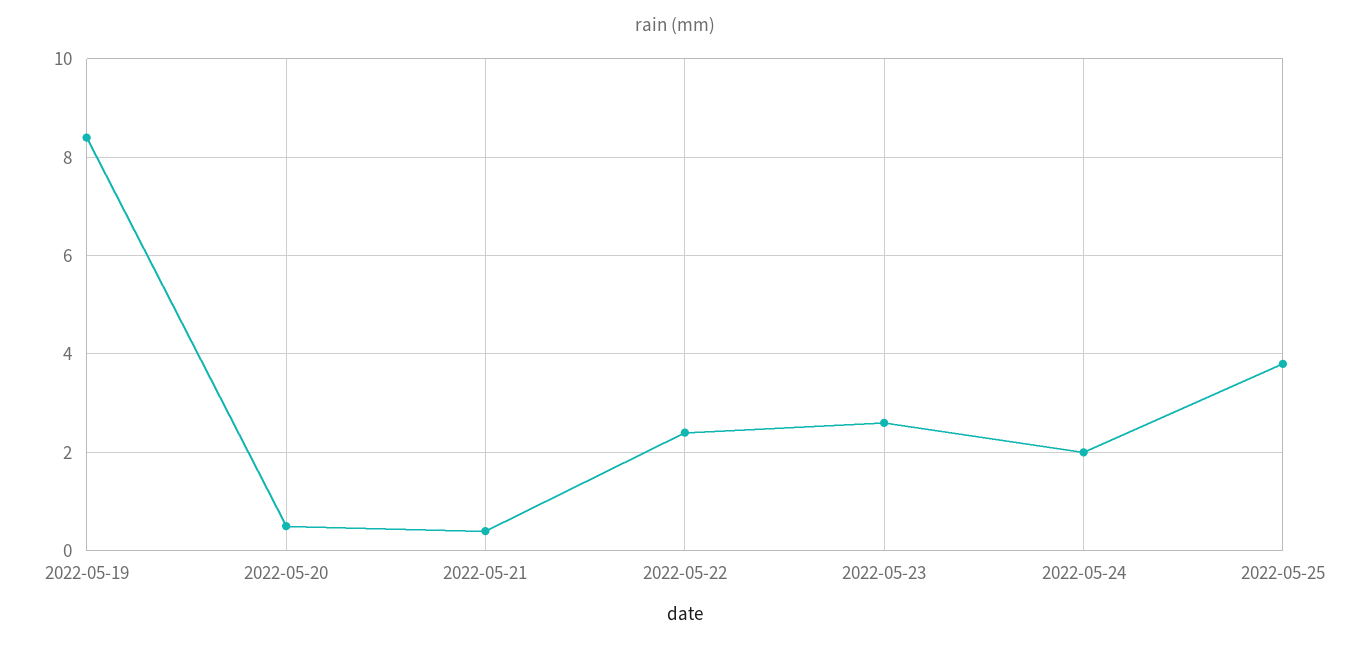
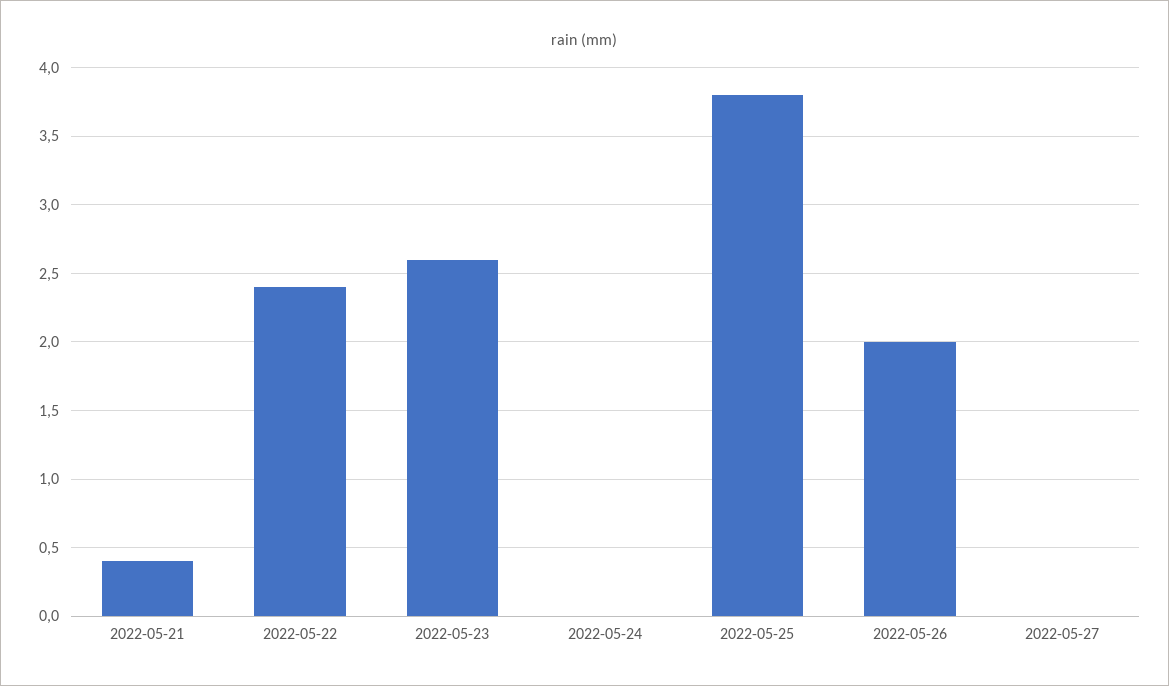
2022-05-19: 8.5 -> none
2022-05-20: 0.5 -> none
2022-05-24: 2 -> 0
2022-05-26: none -> 2
2022-05-27: none -> 0

